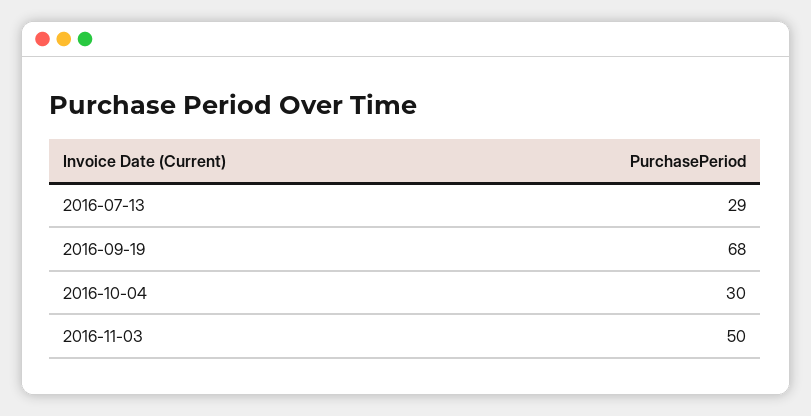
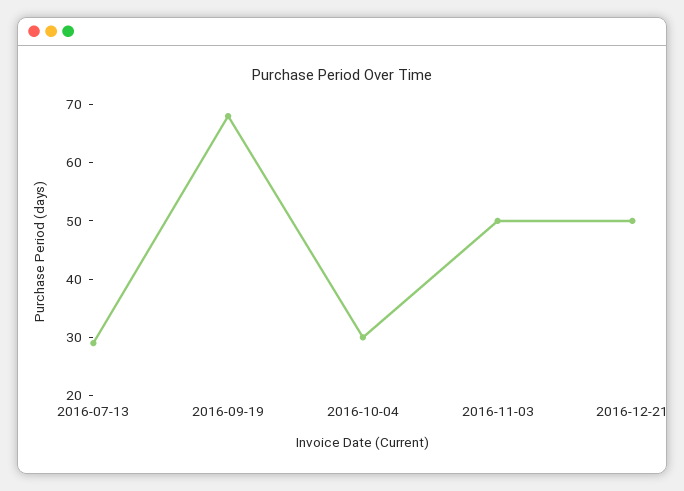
2016-12-21: none -> 50

